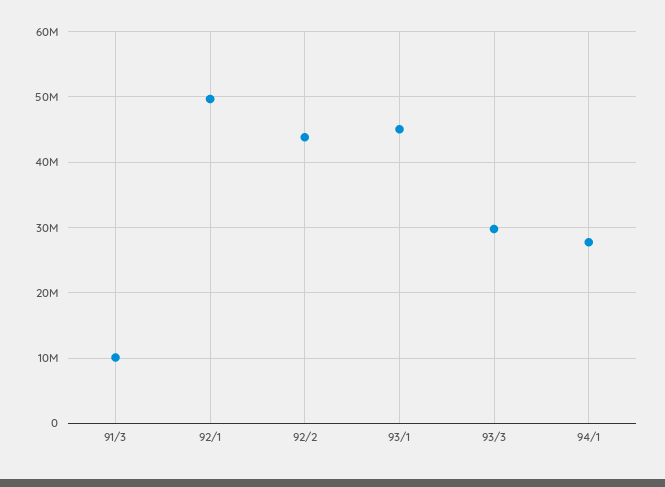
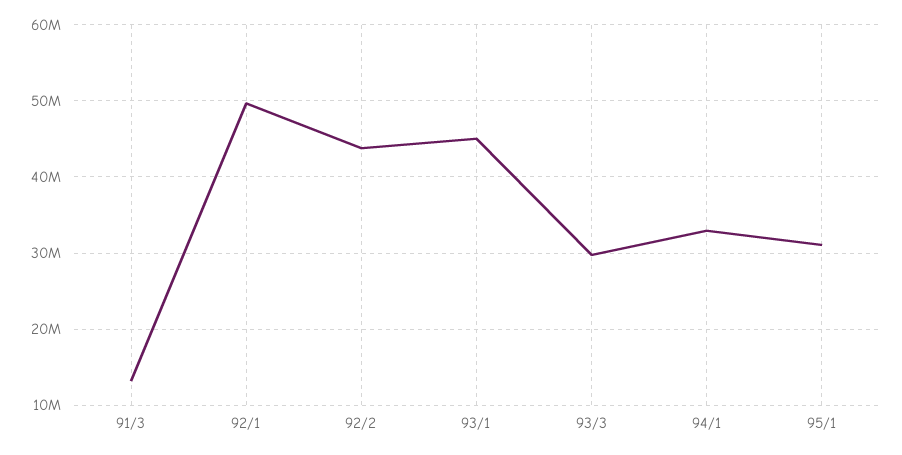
91/3: 10000000 -> 13000000
94/1: 28000000 -> 33000000
95/1: none -> 31000000

